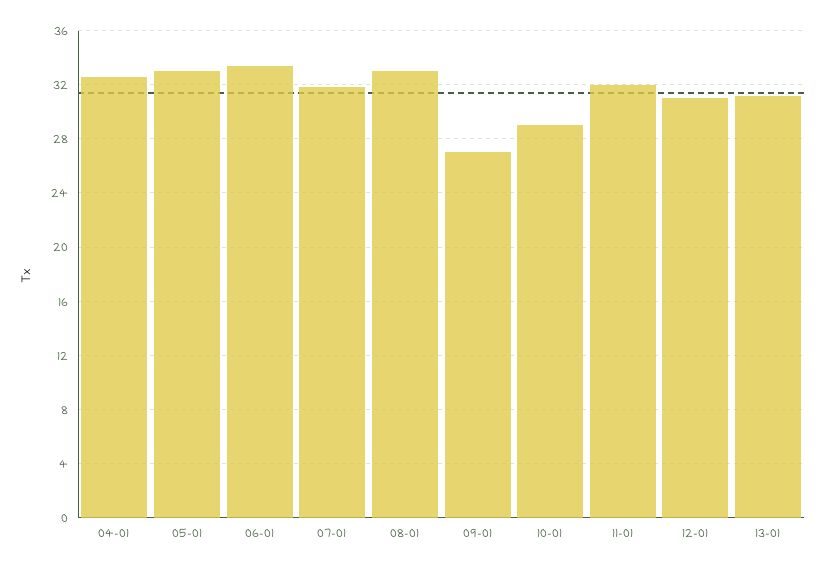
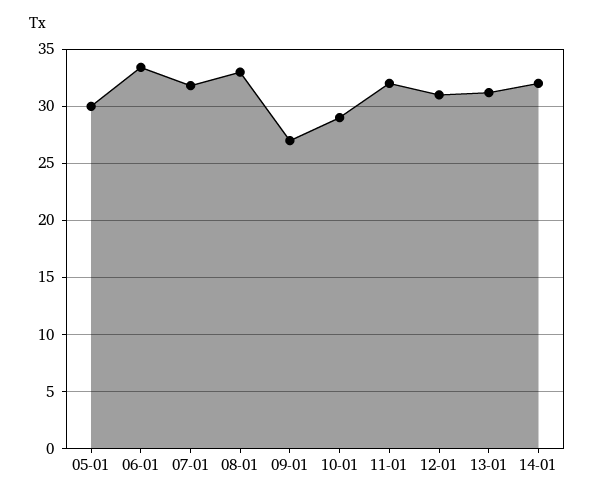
04-01: 32.5 -> none
05-01: 33 -> 30
14-01: none -> 32

